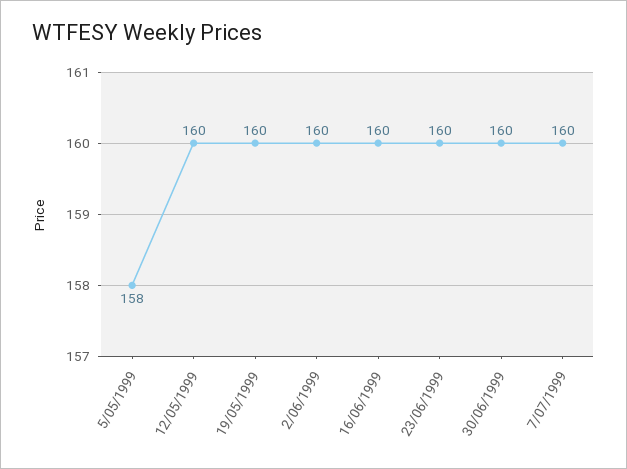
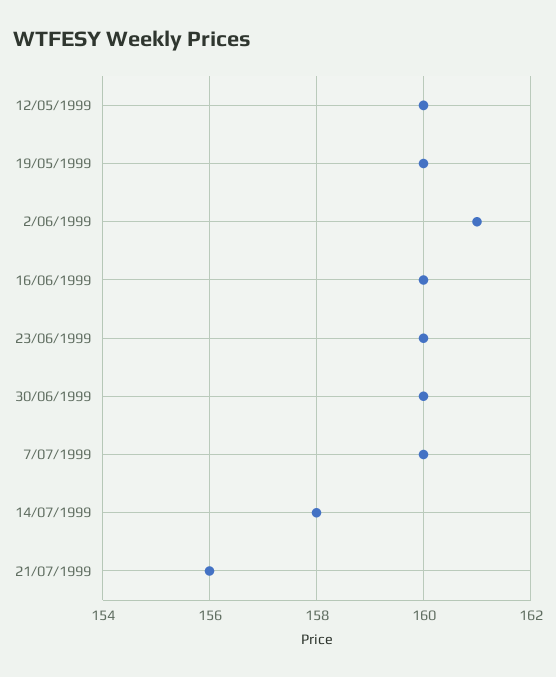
5/05/1999: 158 -> none
2/06/1999: 160 -> 161
14/07/1999: none -> 158
21/07/1999: none -> 156

